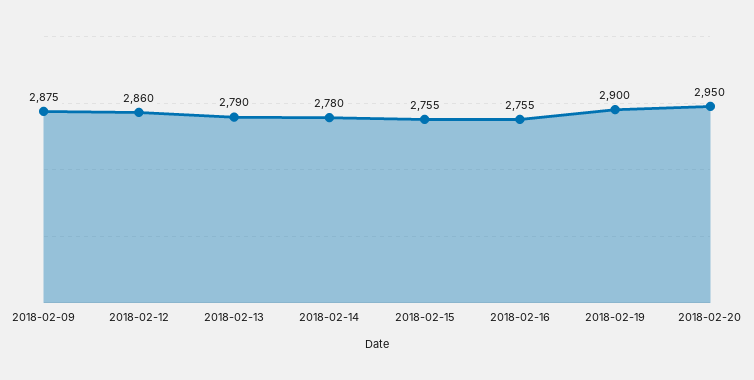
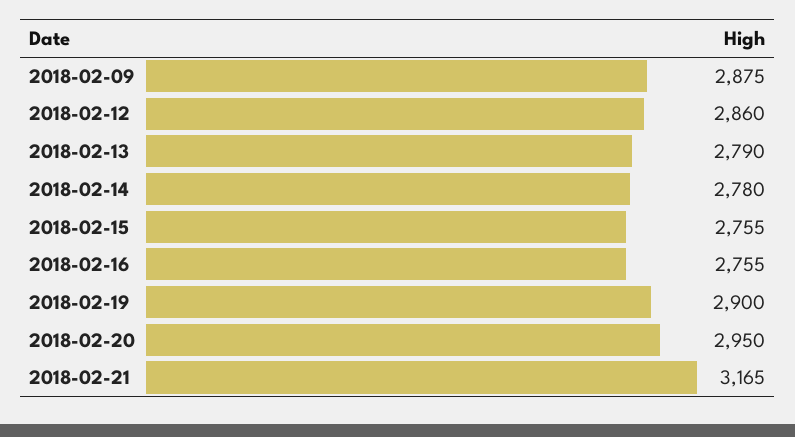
2018-02-21: none -> 3165

